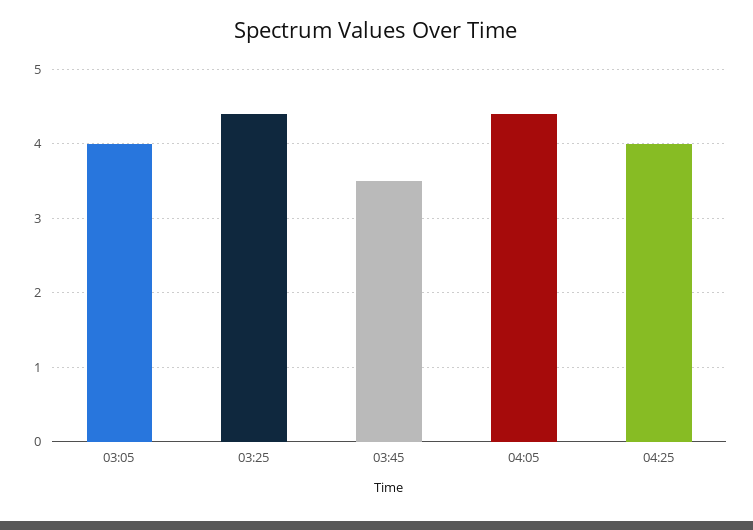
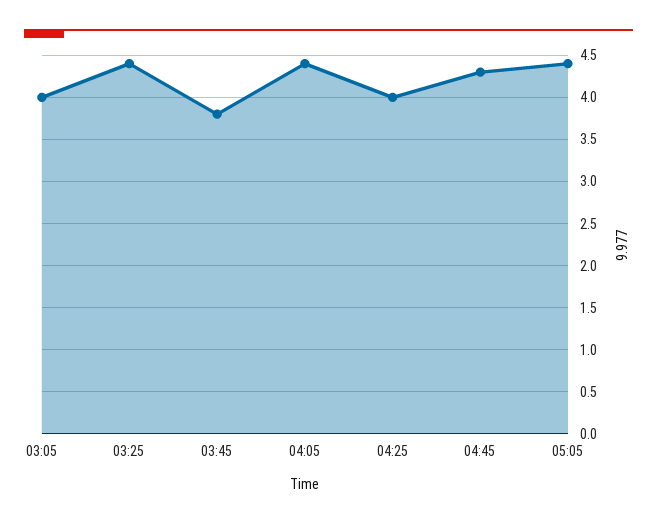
03:45: 3.5 -> 3.8
04:45: none -> 4.3
05:05: none -> 4.4

